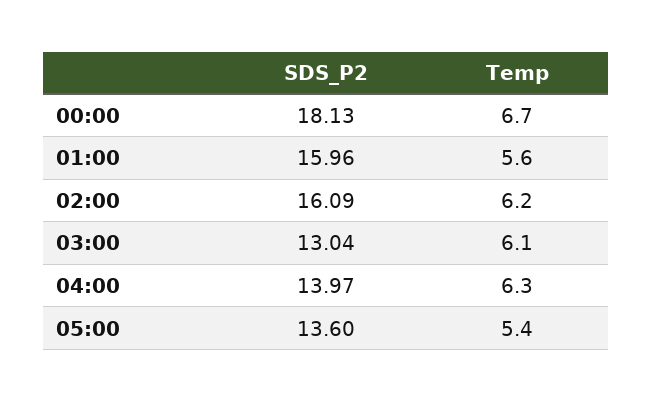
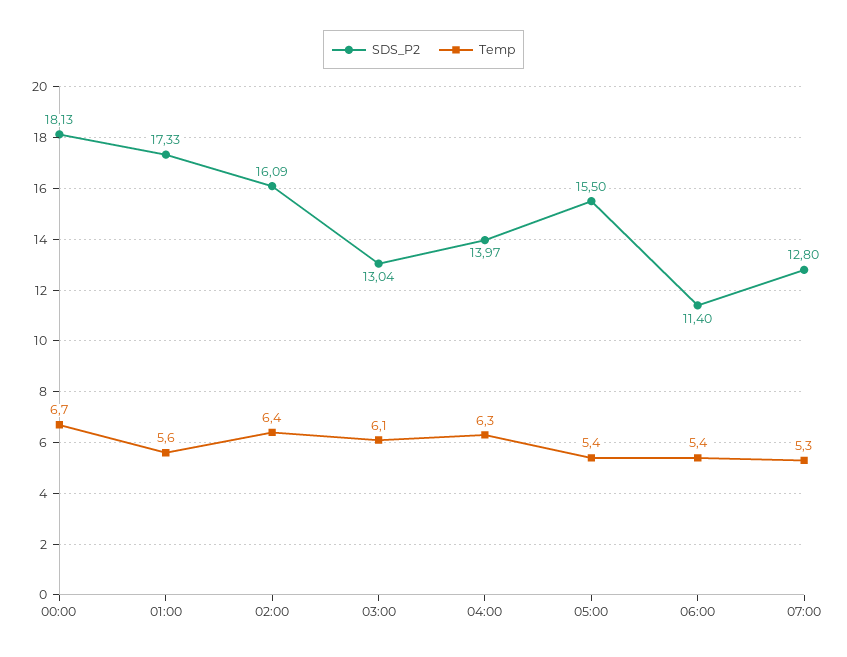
SDS_P2, 01:00: 15.96 -> 17.33
Temp, 02:00: 6.2 -> 6.4
SDS_P2, 05:00: 13.6 -> 15.5
SDS_P2, 06:00: none -> 11.4
Temp, 06:00: none -> 5.4
SDS_P2, 07:00: none -> 12.8
Temp, 07:00: none -> 5.3

